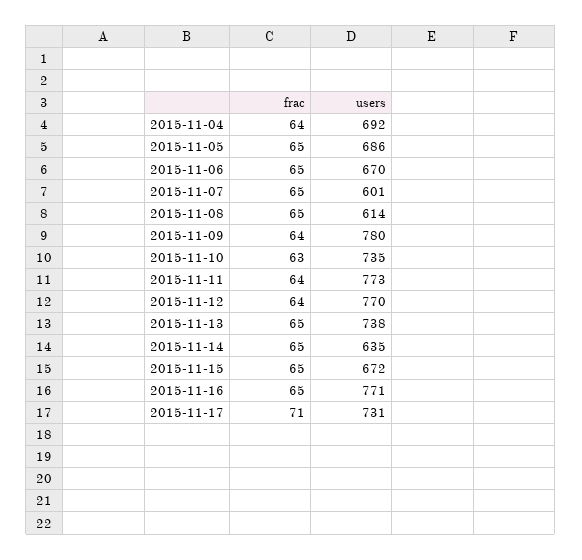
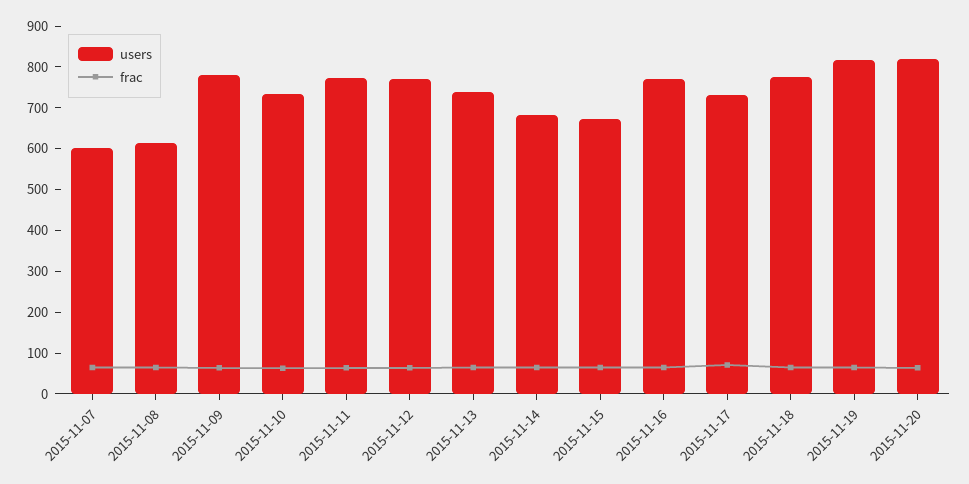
frac, 2015-11-04: 64 -> none
users, 2015-11-04: 692 -> none
frac, 2015-11-05: 65 -> none
users, 2015-11-05: 686 -> none
frac, 2015-11-06: 65 -> none
users, 2015-11-06: 670 -> none
users, 2015-11-14: 635 -> 680
users, 2015-11-18: none -> 780
frac, 2015-11-18: none -> 60
users, 2015-11-19: none -> 820
frac, 2015-11-19: none -> 60
users, 2015-11-20: none -> 820
frac, 2015-11-20: none -> 60

